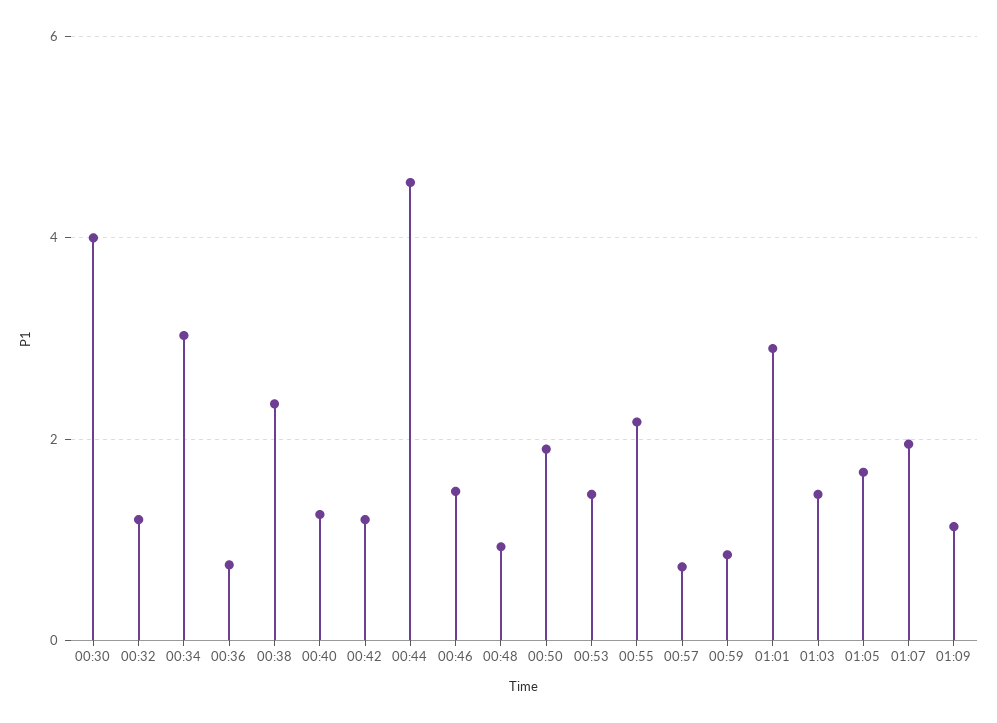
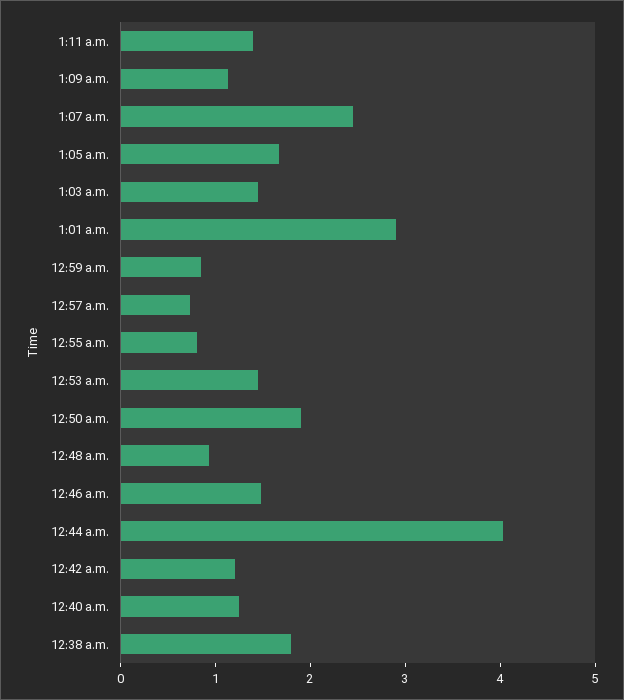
00:30: 4 -> none
00:32: 1.2 -> none
00:34: 3 -> none
00:36: 0.8 -> none
00:38: 2.4 -> 1.8
00:44: 4.6 -> 4
00:55: 2.2 -> 0.8
01:07: 2 -> 2.4
1:11 a.m.: none -> 1.4

